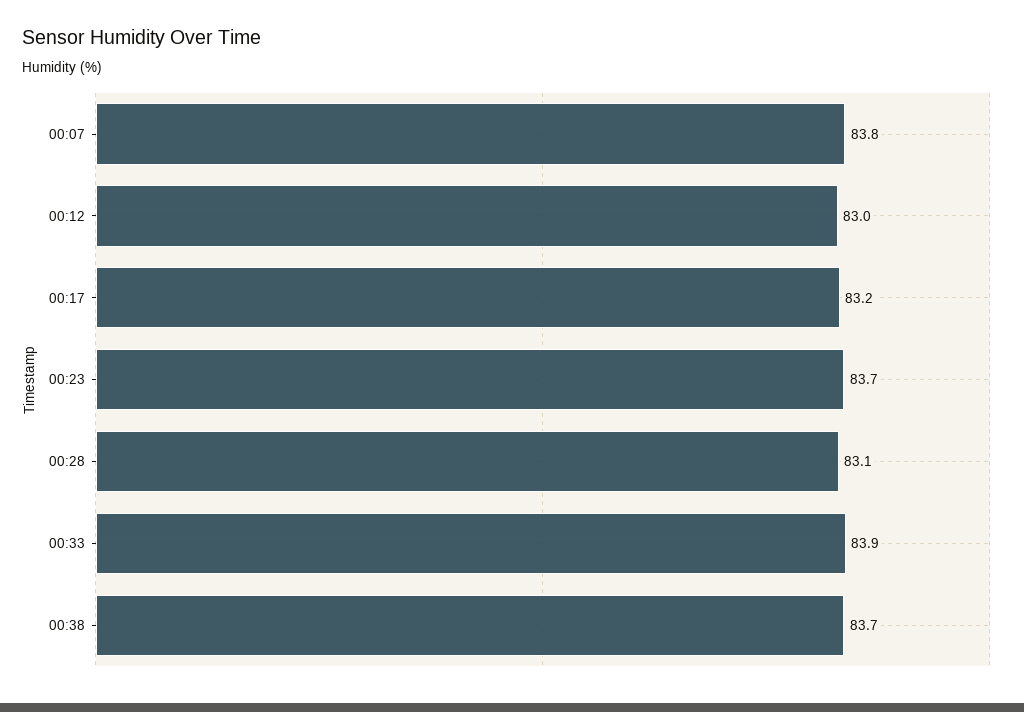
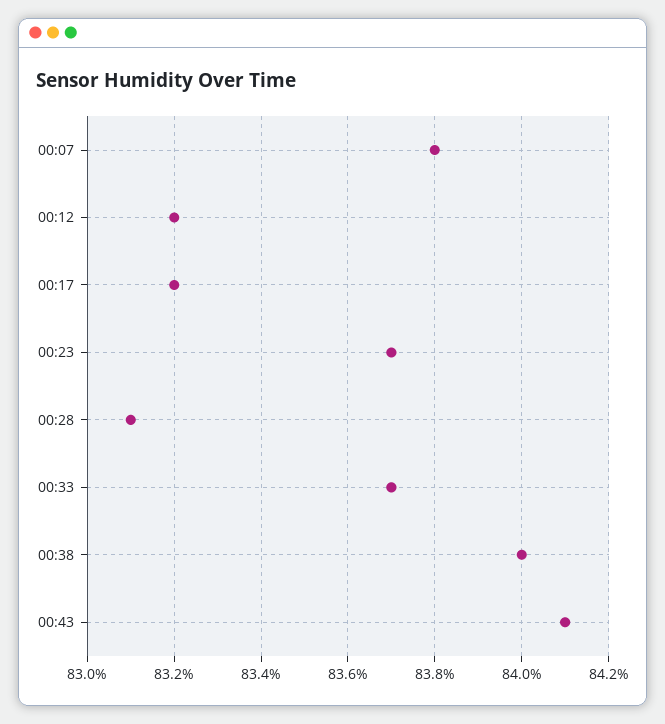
00:12: 83 -> 83.2
00:33: 83.9 -> 83.7
00:38: 83.7 -> 84
00:43: none -> 84.1

